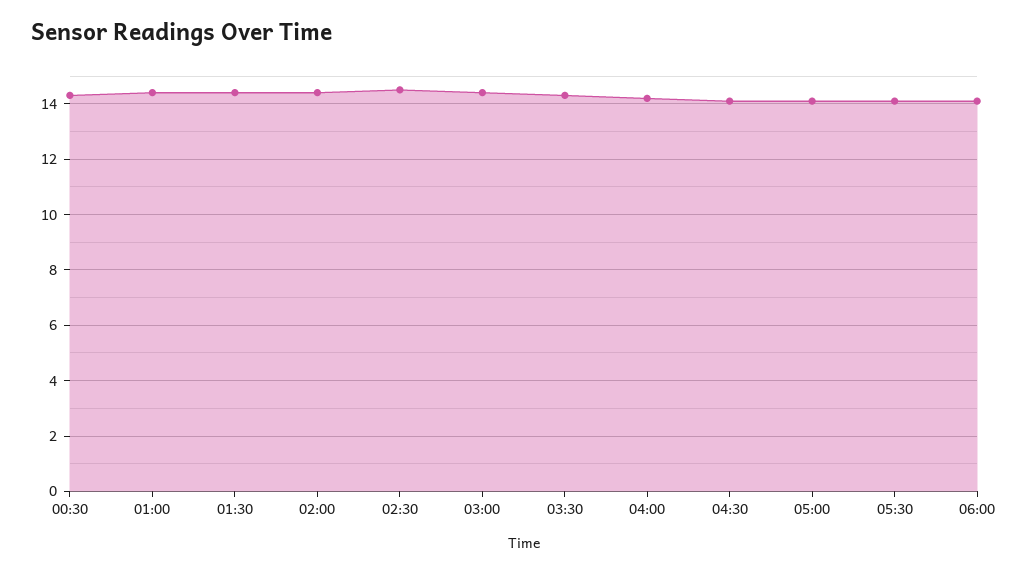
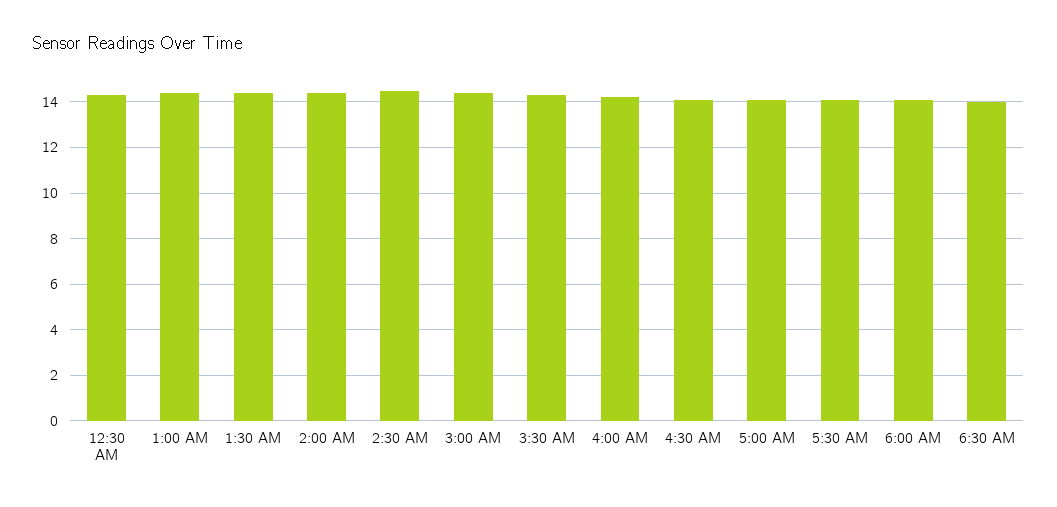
6:30 AM: none -> 14

